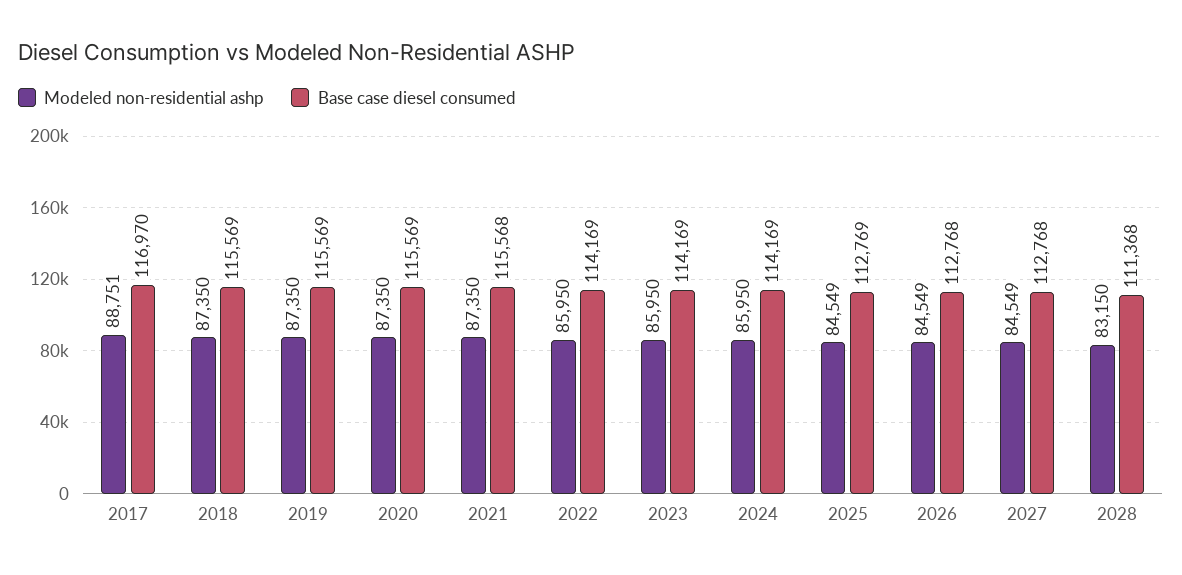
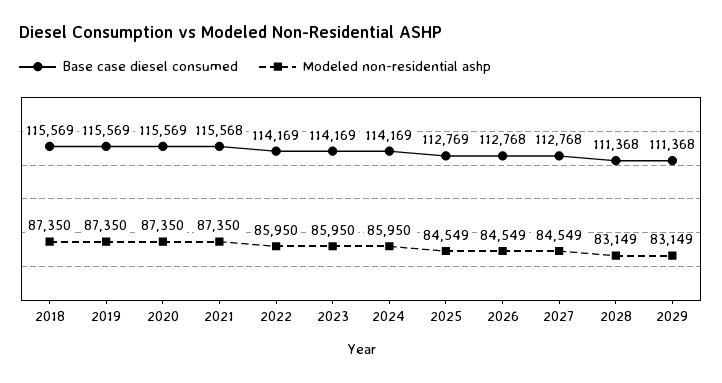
Modeled non-residential ashp, 2017: 88751 -> none
Base case diesel consumed, 2017: 116970 -> none
Modeled non-residential ashp, 2028: 83150 -> 83149
Base case diesel consumed, 2029: none -> 111368
Modeled non-residential ashp, 2029: none -> 83149

